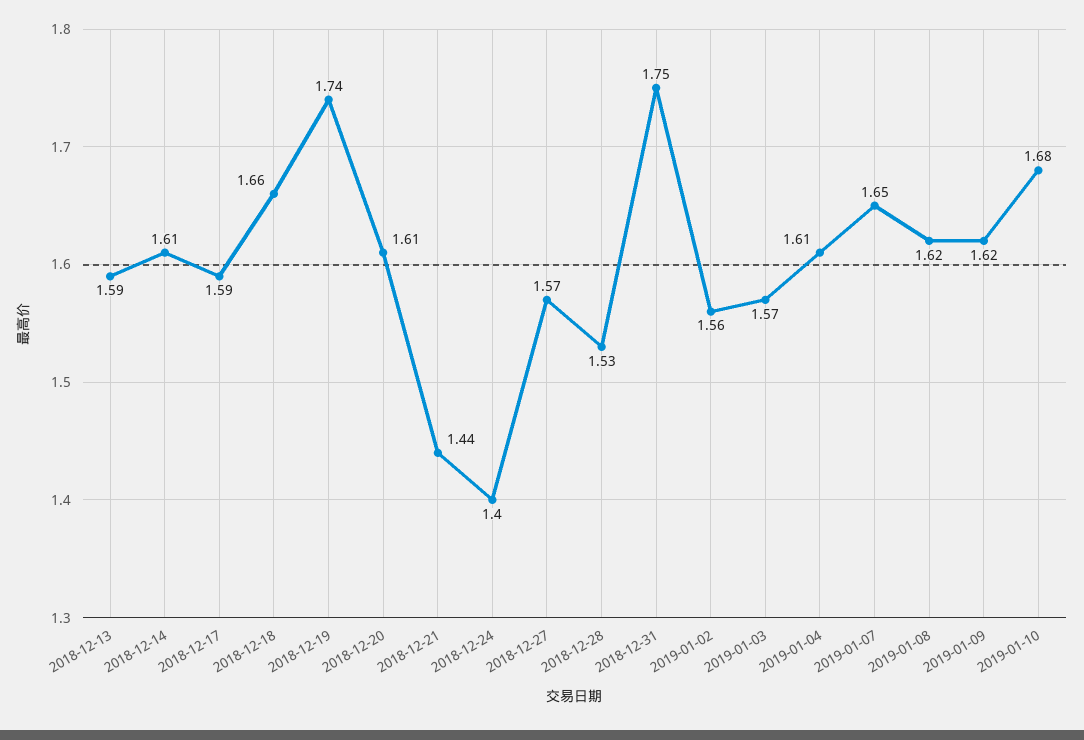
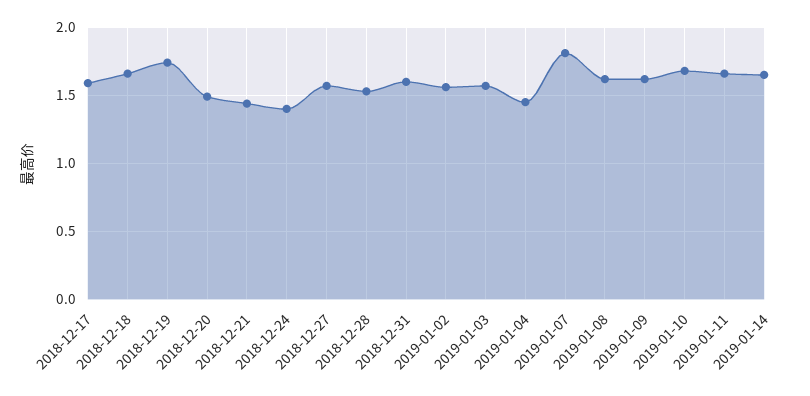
2018-12-13: 1.59 -> none
2018-12-14: 1.61 -> none
2018-12-20: 1.61 -> 1.5
2018-12-31: 1.75 -> 1.6
2019-01-04: 1.61 -> 1.45
2019-01-07: 1.65 -> 1.8
2019-01-11: none -> 1.65
2019-01-14: none -> 1.65

